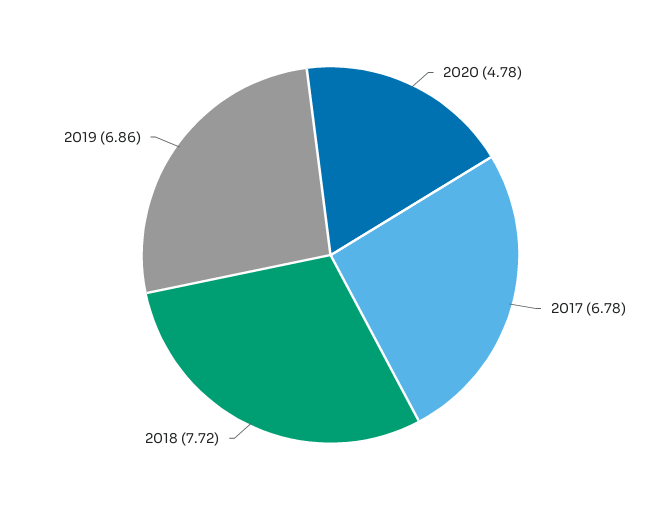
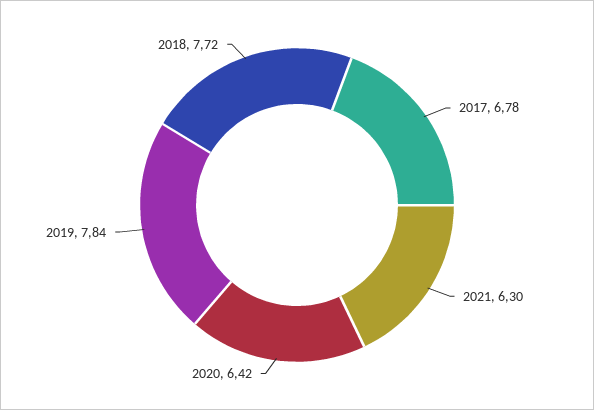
2020: 4.78 -> 6.42
2019: 6.86 -> 7.84
2021: none -> 6.3

